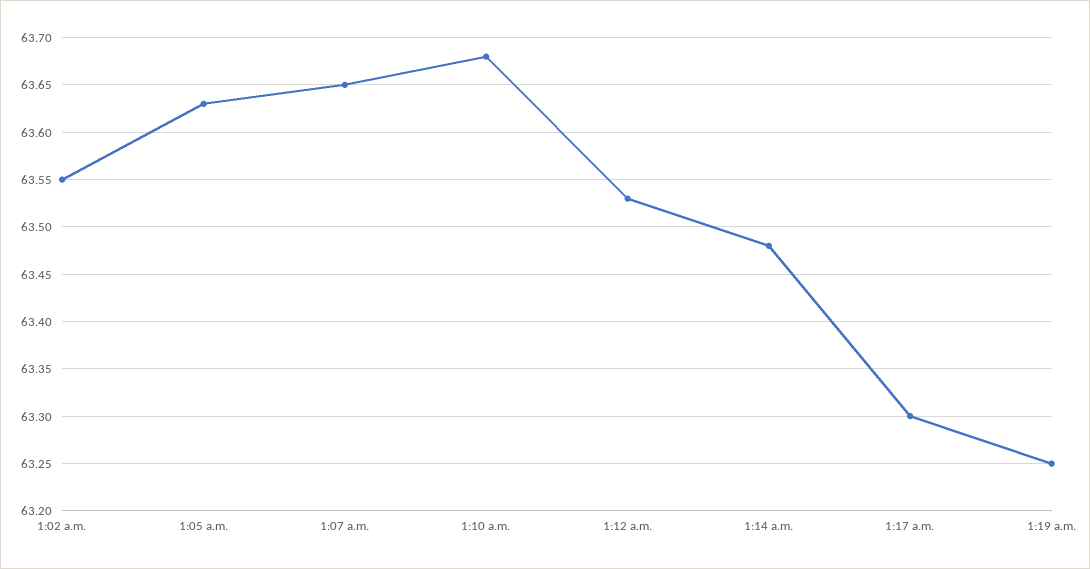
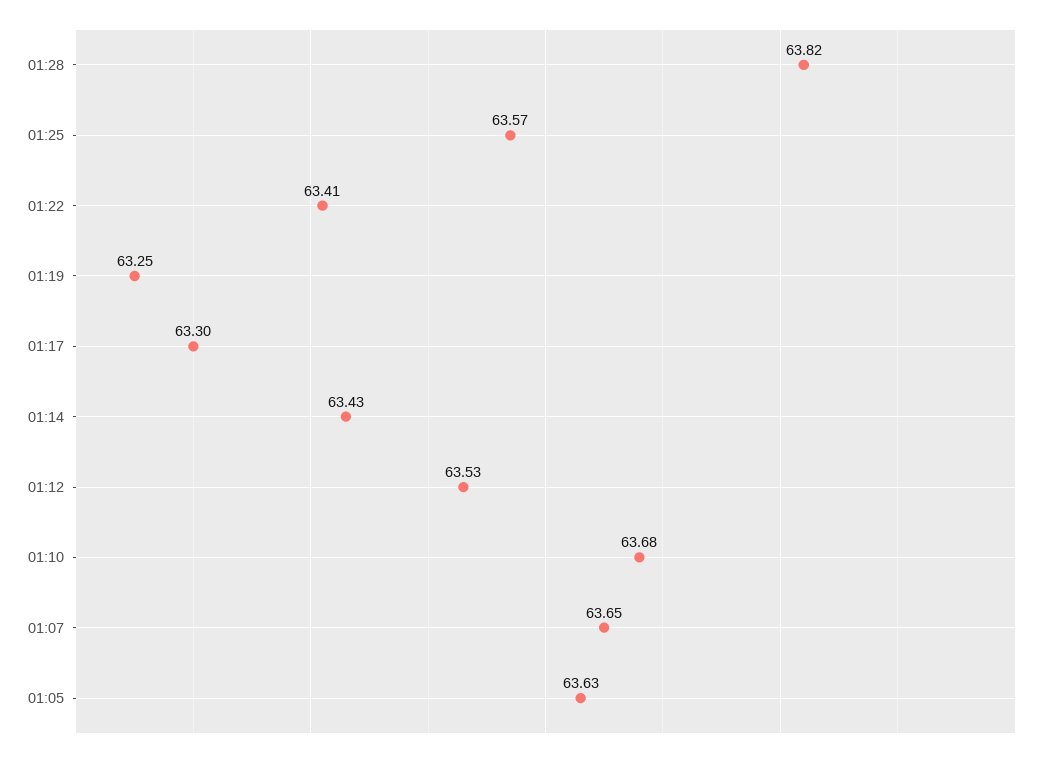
1:02 a.m.: 63.55 -> none
1:14 a.m.: 63.48 -> 63.43
01:28: none -> 63.82
01:25: none -> 63.57
01:22: none -> 63.41

